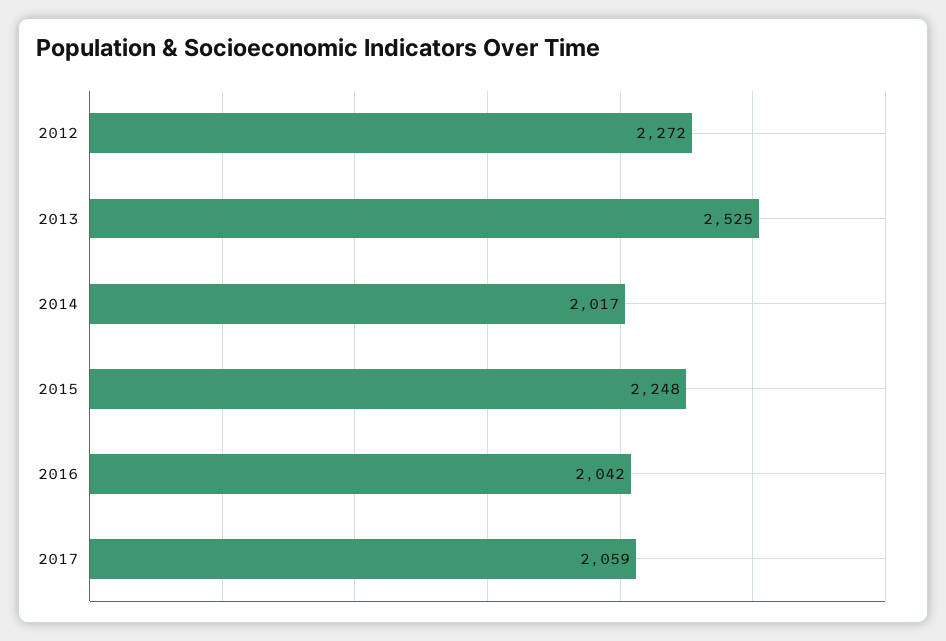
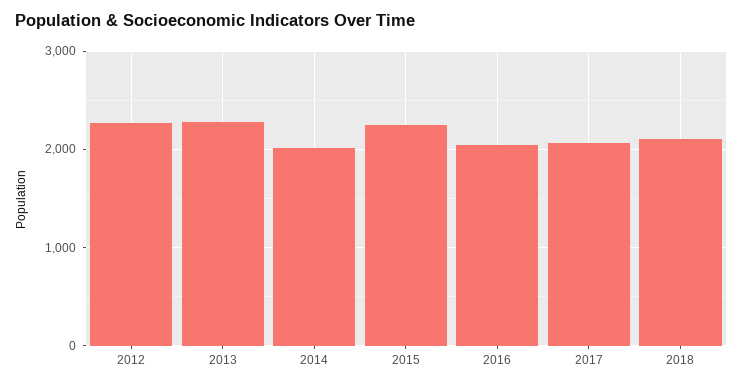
2013: 2525 -> 2300
2018: none -> 2100

